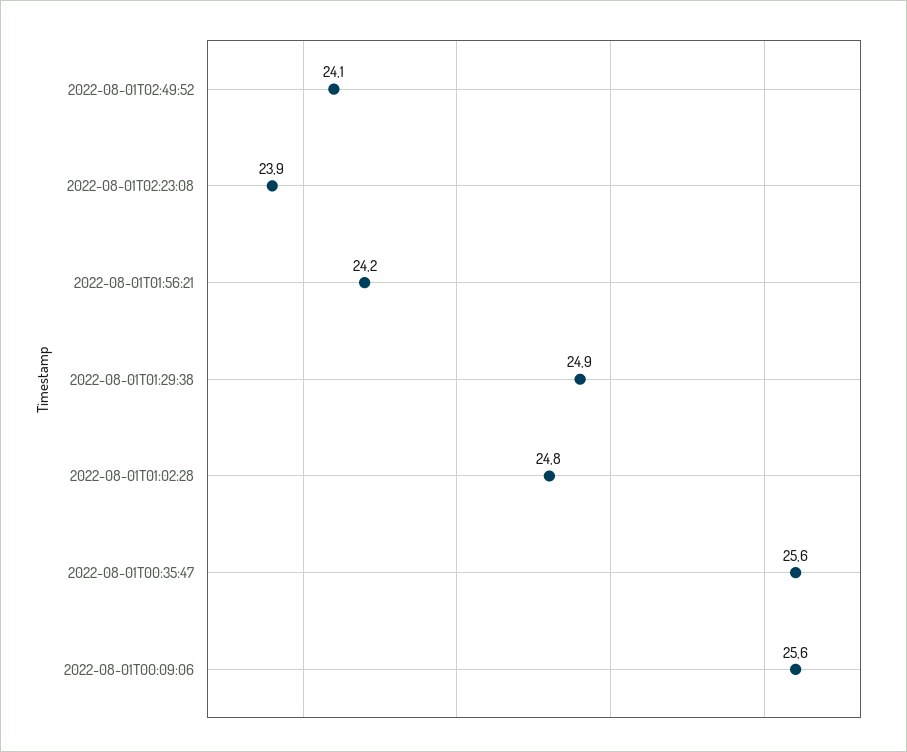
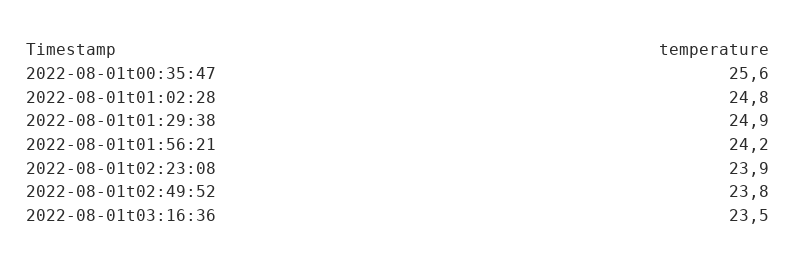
2022-08-01T02:49:52: 24.1 -> 23.8
2022-08-01T00:09:06: 25.6 -> none
2022-08-01t03:16:36: none -> 23.5

